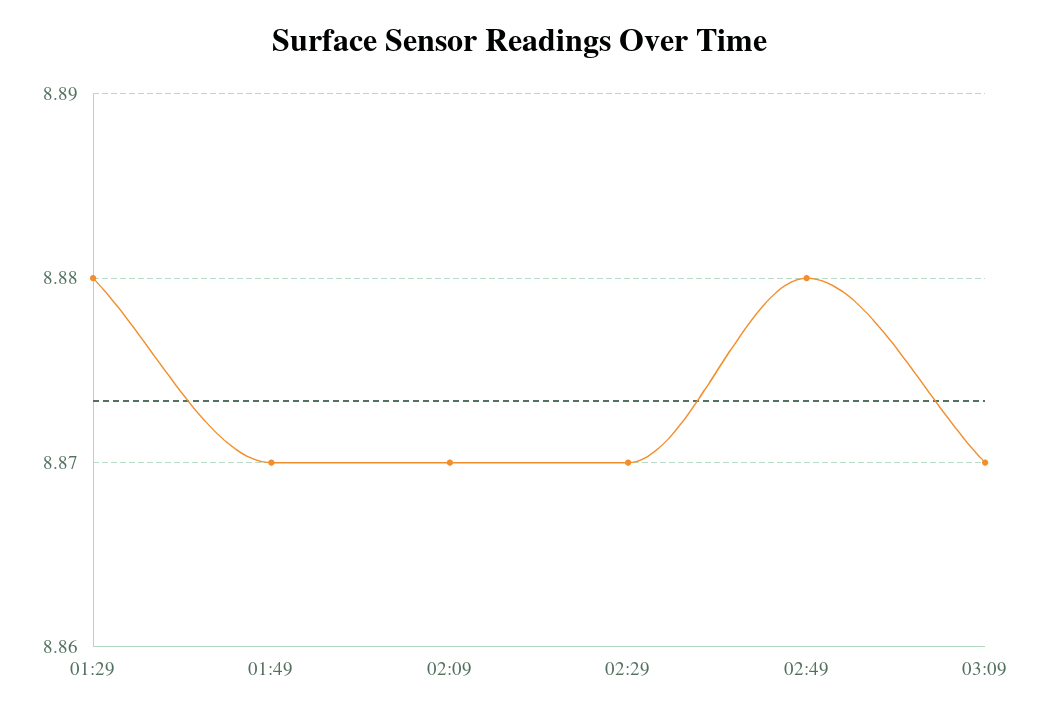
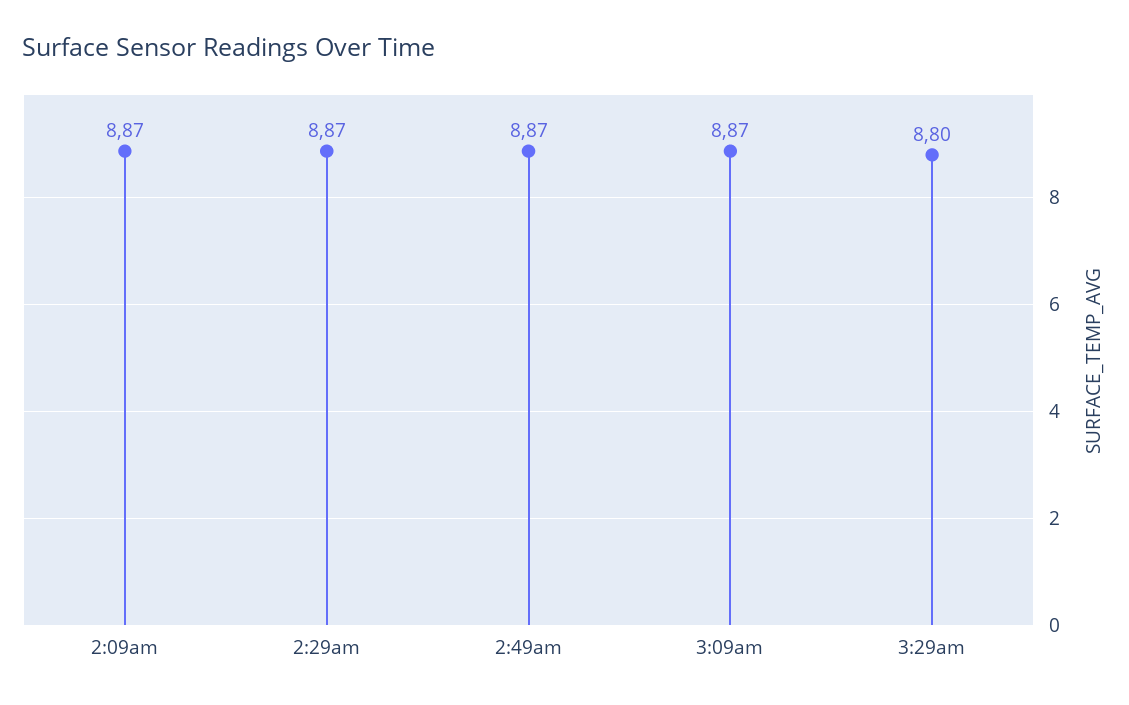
01:29: 8.88 -> none
01:49: 8.87 -> none
02:49: 8.88 -> 8.87
3:29am: none -> 8.8

